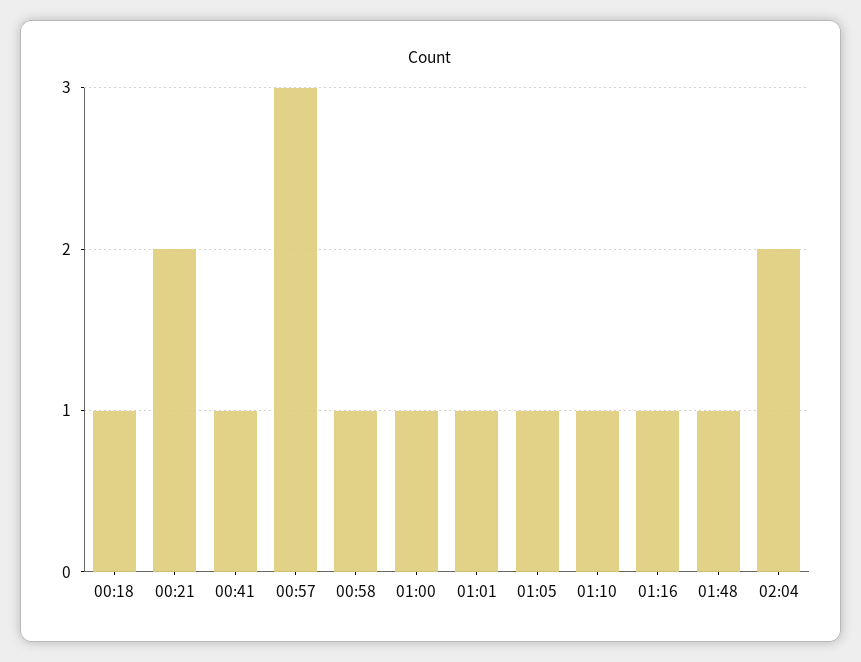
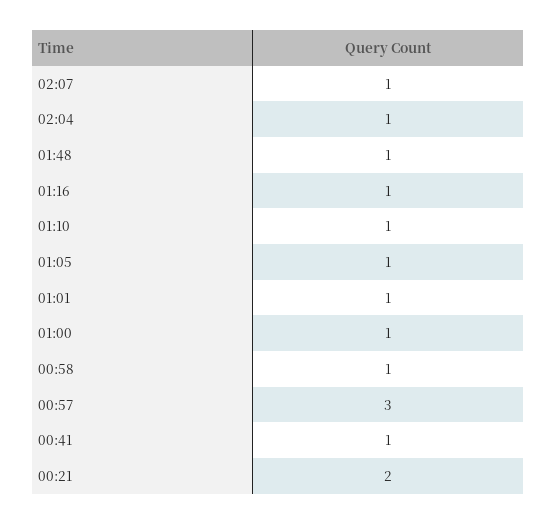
00:18: 1 -> none
02:04: 2 -> 1
02:07: none -> 1

